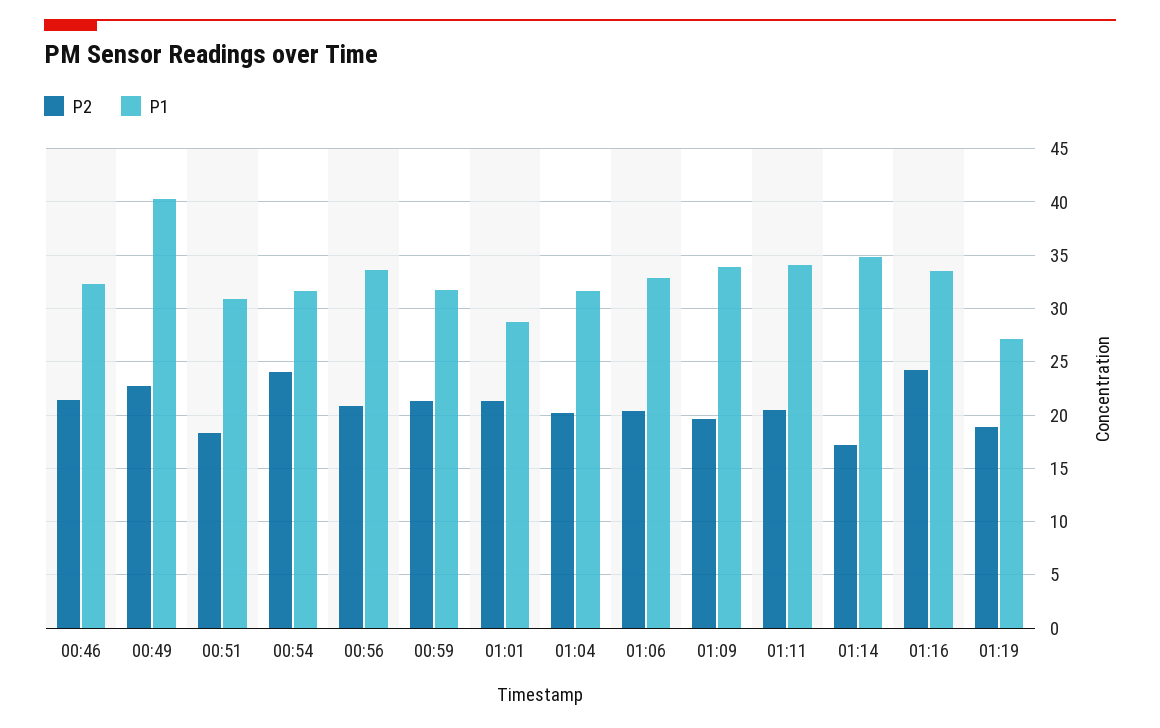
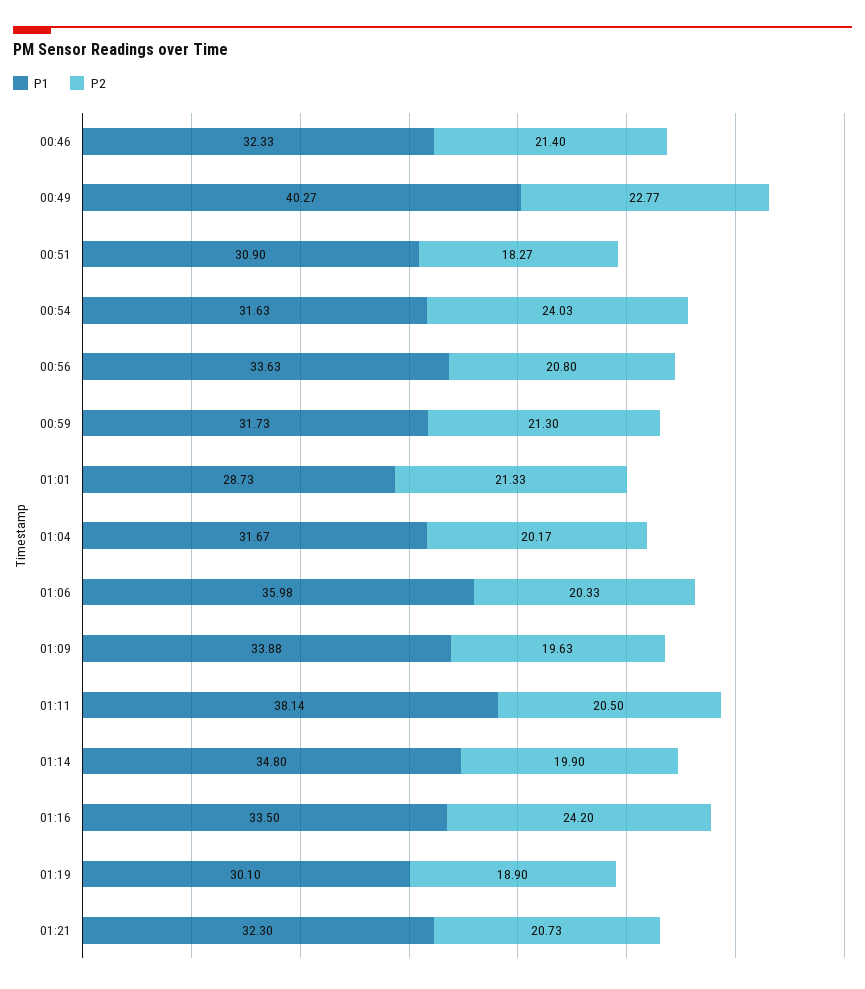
P1, 01:06: 33 -> 35.98
P1, 01:11: 34 -> 38.14
P2, 01:14: 17 -> 19.9
P1, 01:19: 27 -> 30.1
P1, 01:21: none -> 32.3
P2, 01:21: none -> 20.73

